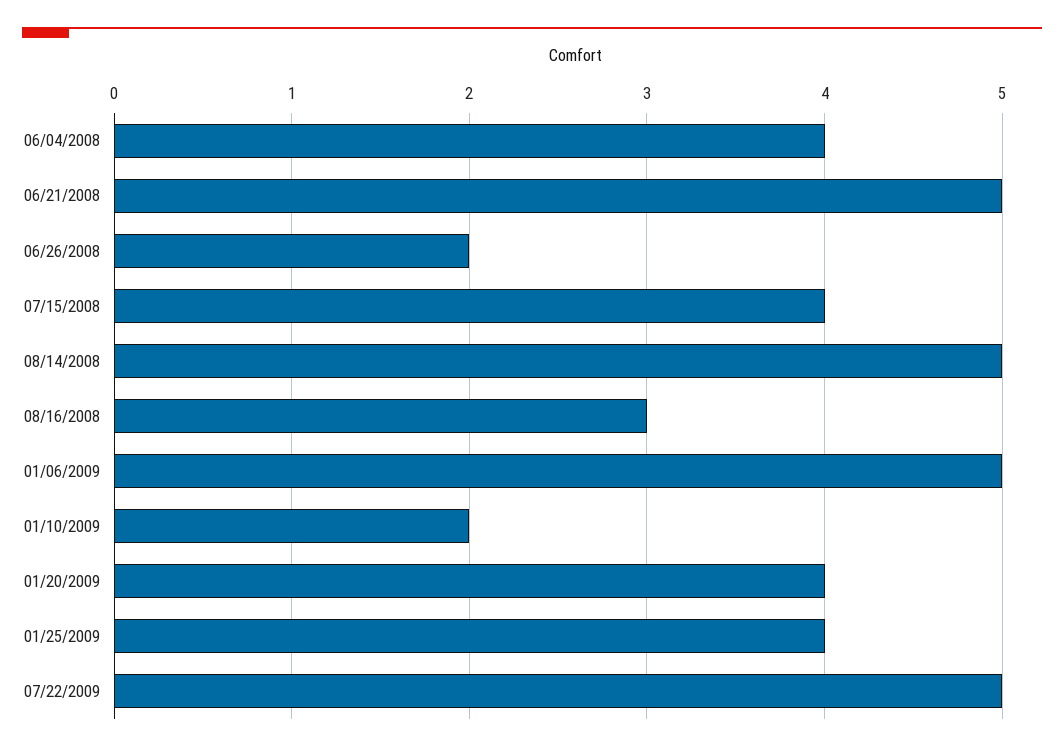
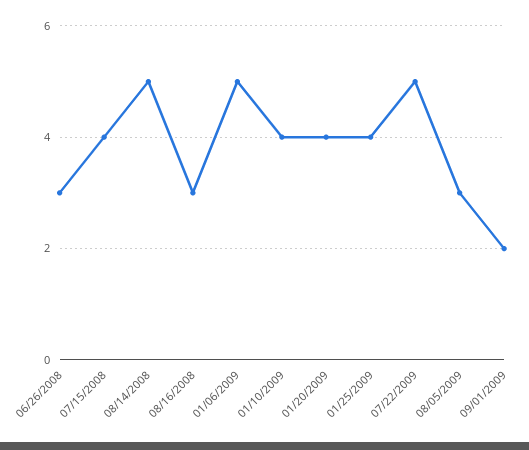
06/04/2008: 4 -> none
06/21/2008: 5 -> none
06/26/2008: 2 -> 3
01/10/2009: 2 -> 4
08/05/2009: none -> 3
09/01/2009: none -> 2

